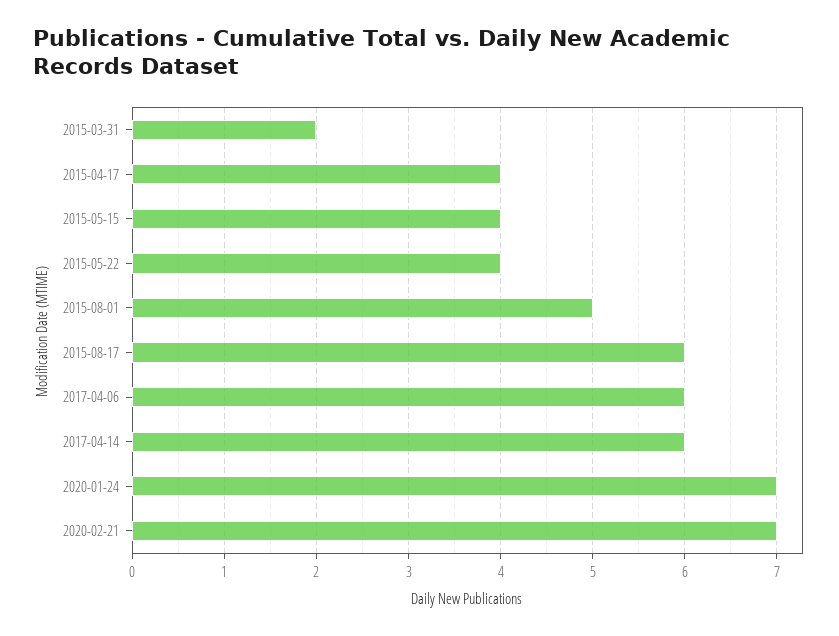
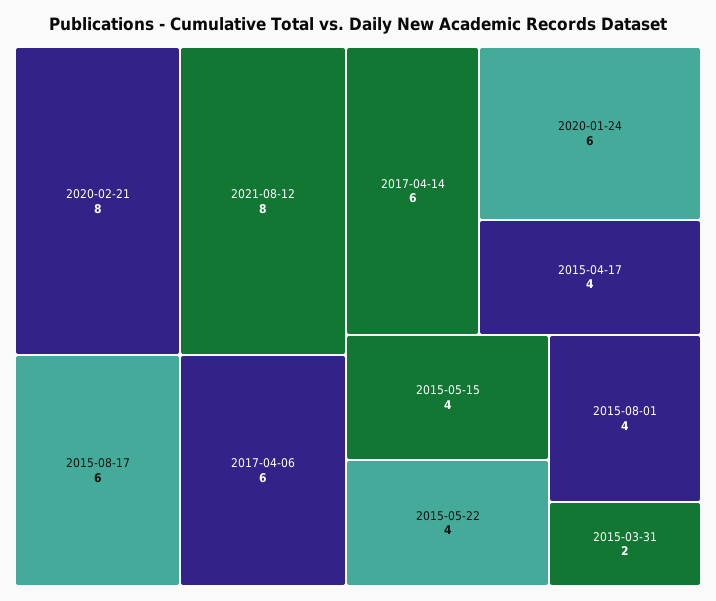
2015-08-01: 5 -> 4
2020-01-24: 7 -> 6
2020-02-21: 7 -> 8
2021-08-12: none -> 8

